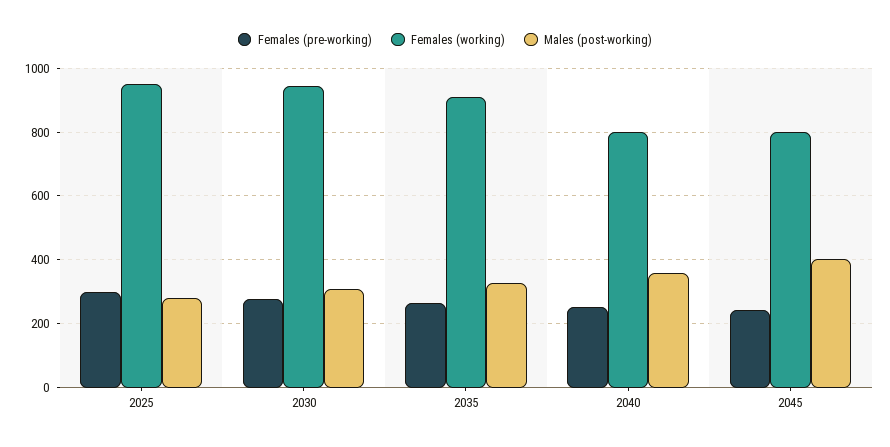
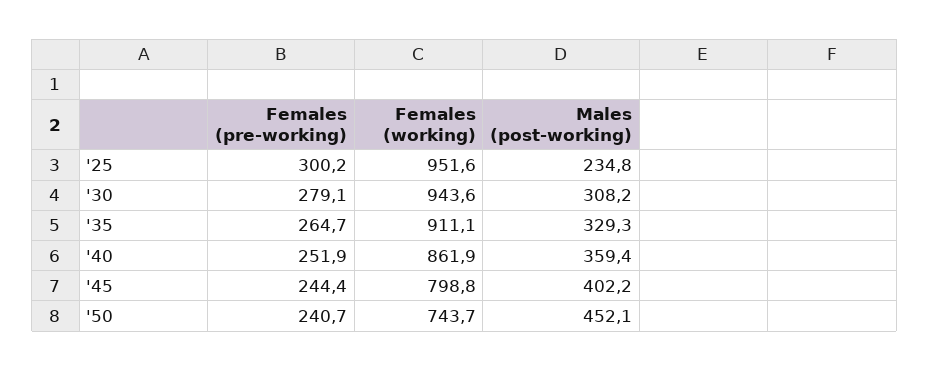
Males (post-working), 2025: 280 -> 234.8
Females (working), 2040: 800 -> 861.9
Females (pre-working), '50: none -> 240.7
Females (working), '50: none -> 743.7
Males (post-working), '50: none -> 452.1

